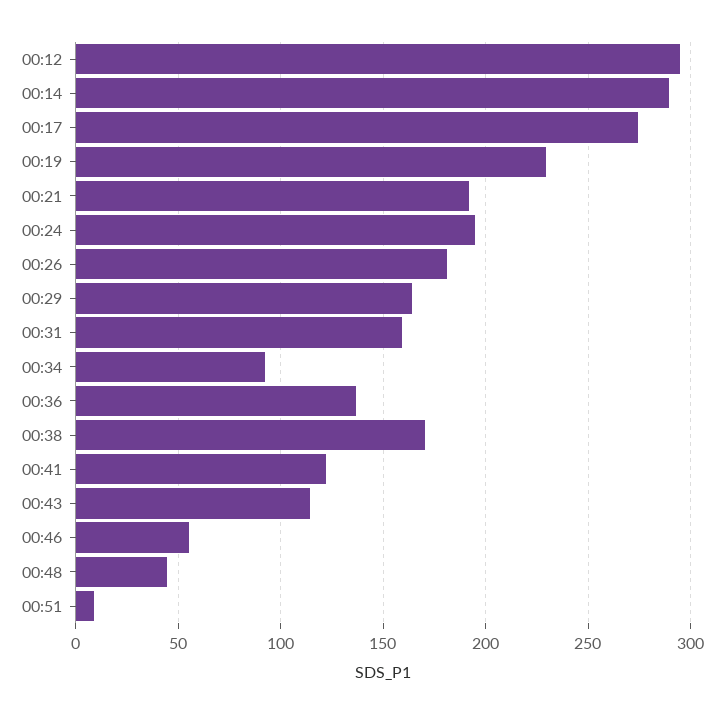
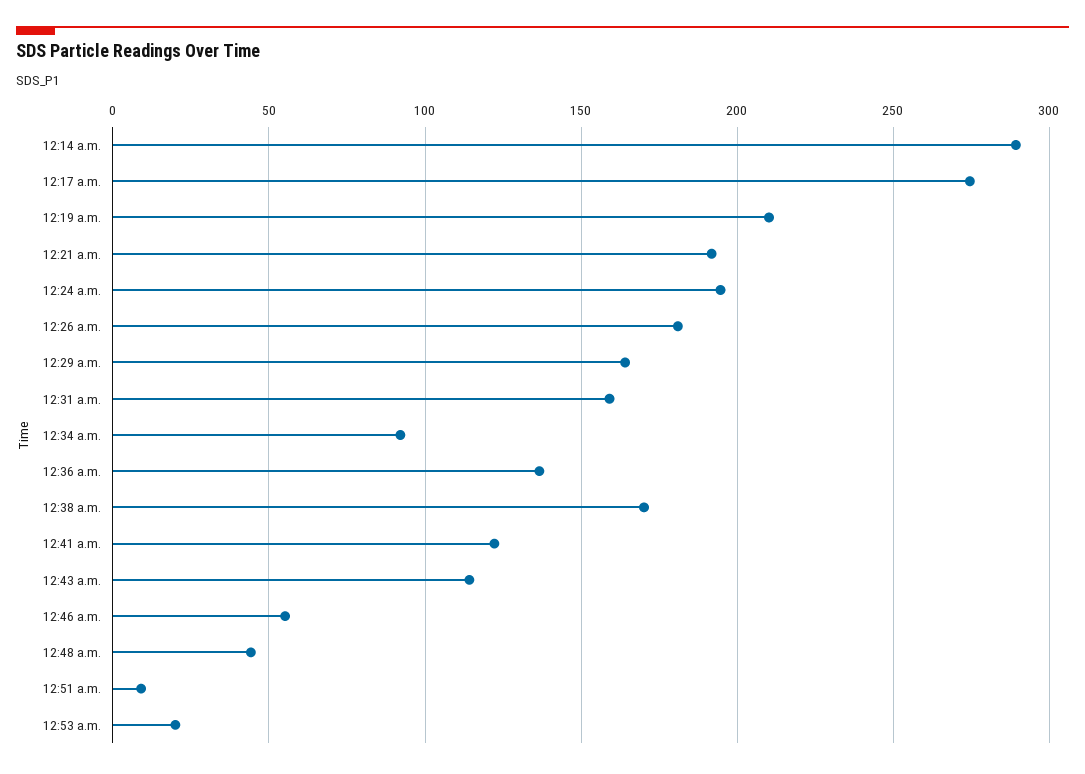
00:12: 295 -> none
00:19: 230 -> 210
12:53 a.m.: none -> 20

